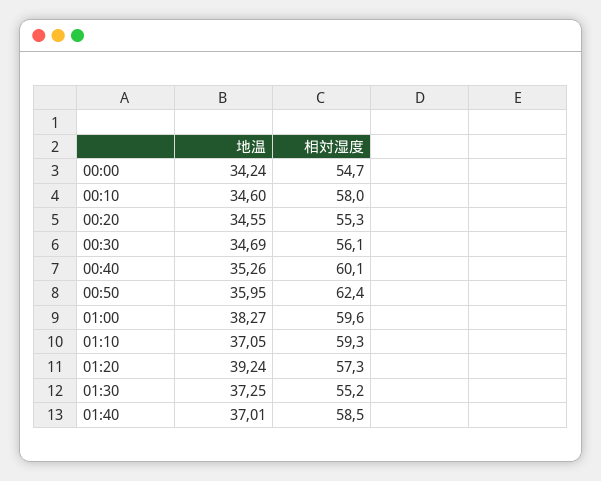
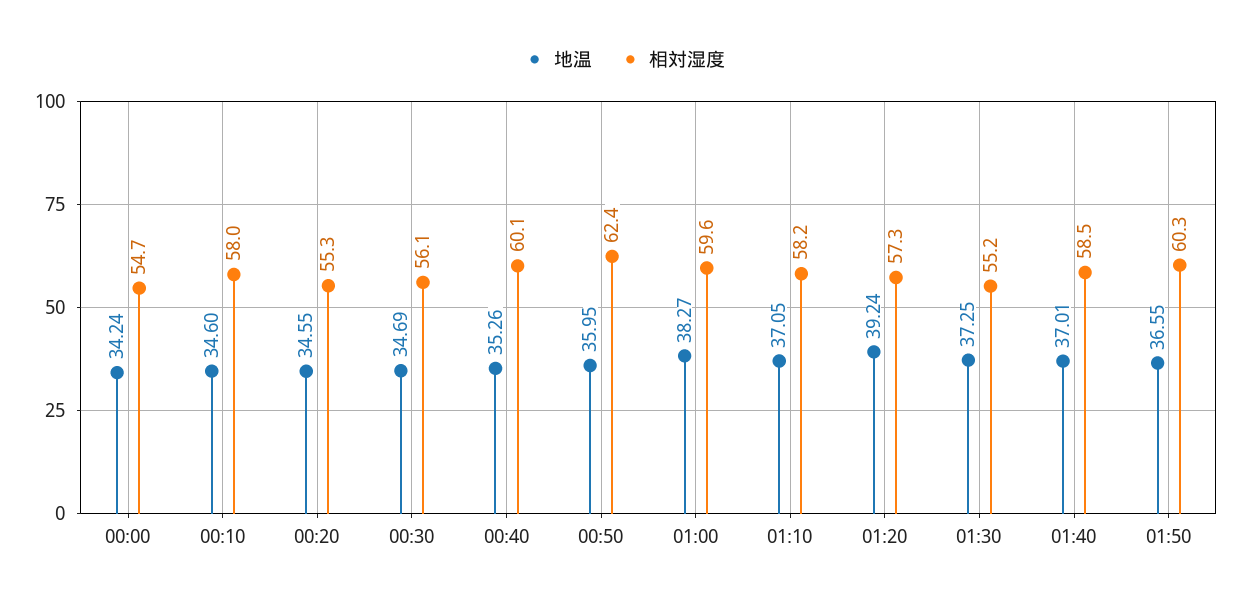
相対湿度, 01:10: 59.3 -> 58.2
地温, 01:50: none -> 36.55
相対湿度, 01:50: none -> 60.3

